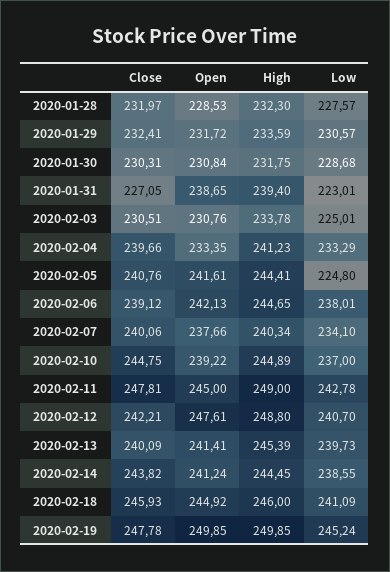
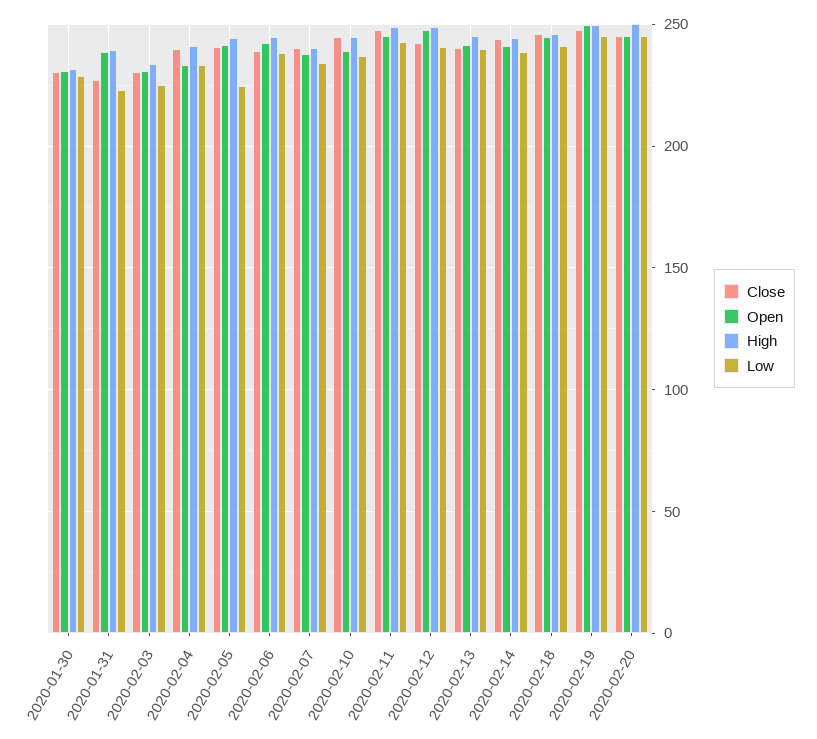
Close, 2020-01-28: 231.97 -> none
Open, 2020-01-28: 228.53 -> none
High, 2020-01-28: 232.3 -> none
Low, 2020-01-28: 227.57 -> none
Close, 2020-01-29: 232.41 -> none
Open, 2020-01-29: 231.72 -> none
High, 2020-01-29: 233.59 -> none
Low, 2020-01-29: 230.57 -> none
Close, 2020-02-20: none -> 245
Open, 2020-02-20: none -> 245
High, 2020-02-20: none -> 250
Low, 2020-02-20: none -> 245

